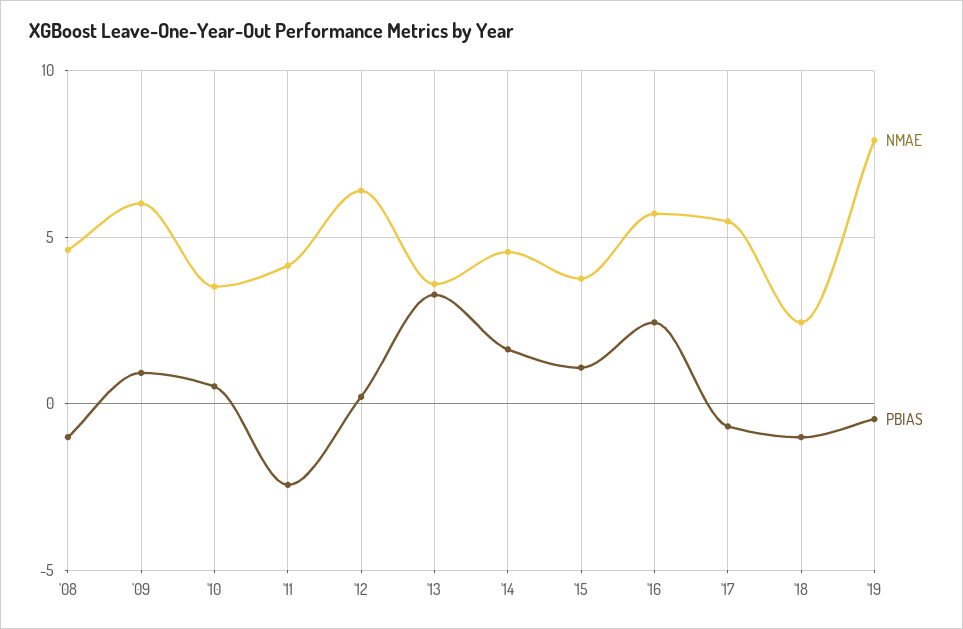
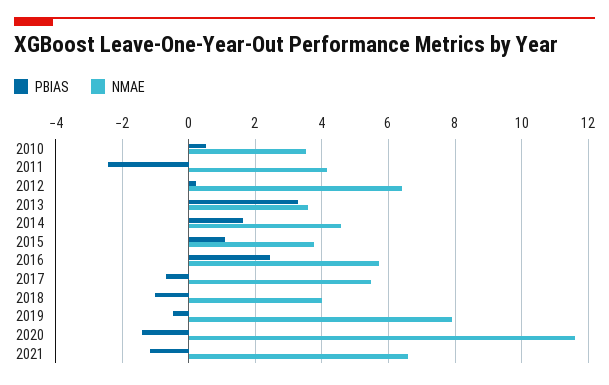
NMAE, '08: 4.5 -> none
PBIAS, '08: -1 -> none
NMAE, '09: 6 -> none
PBIAS, '09: 1 -> none
NMAE, '18: 2.5 -> 4
PBIAS, 2020: none -> -1.4
NMAE, 2020: none -> 11.6
PBIAS, 2021: none -> -1.2
NMAE, 2021: none -> 6.6

